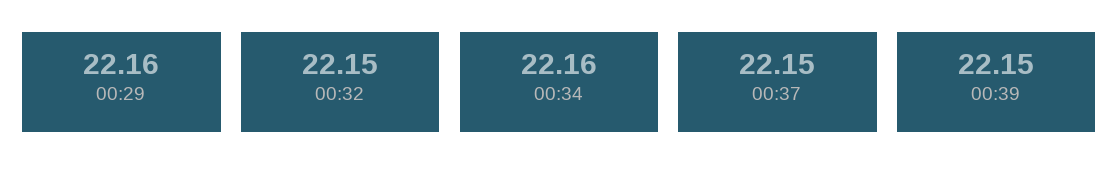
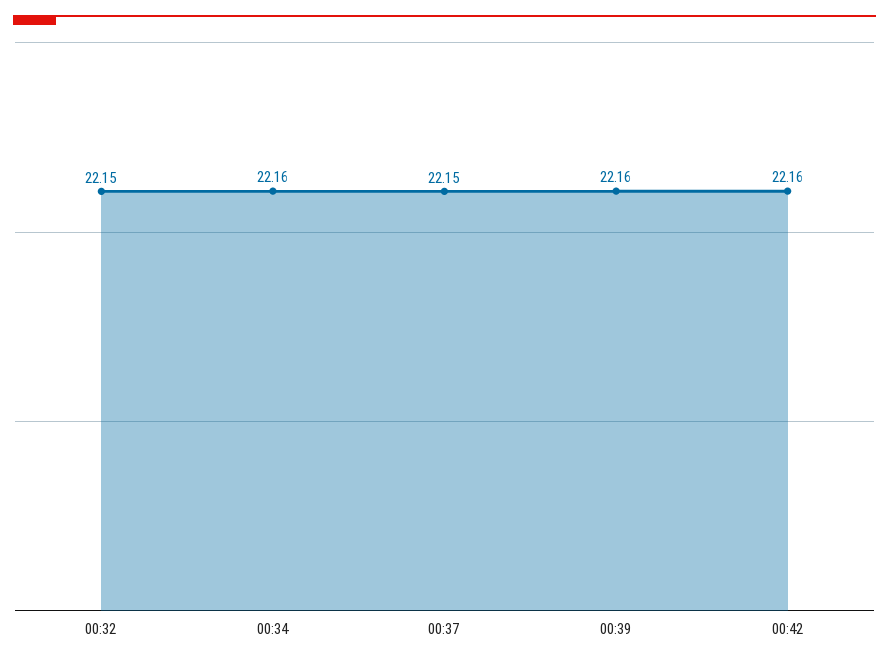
00:29: 22.16 -> none
00:39: 22.15 -> 22.16
00:42: none -> 22.16

